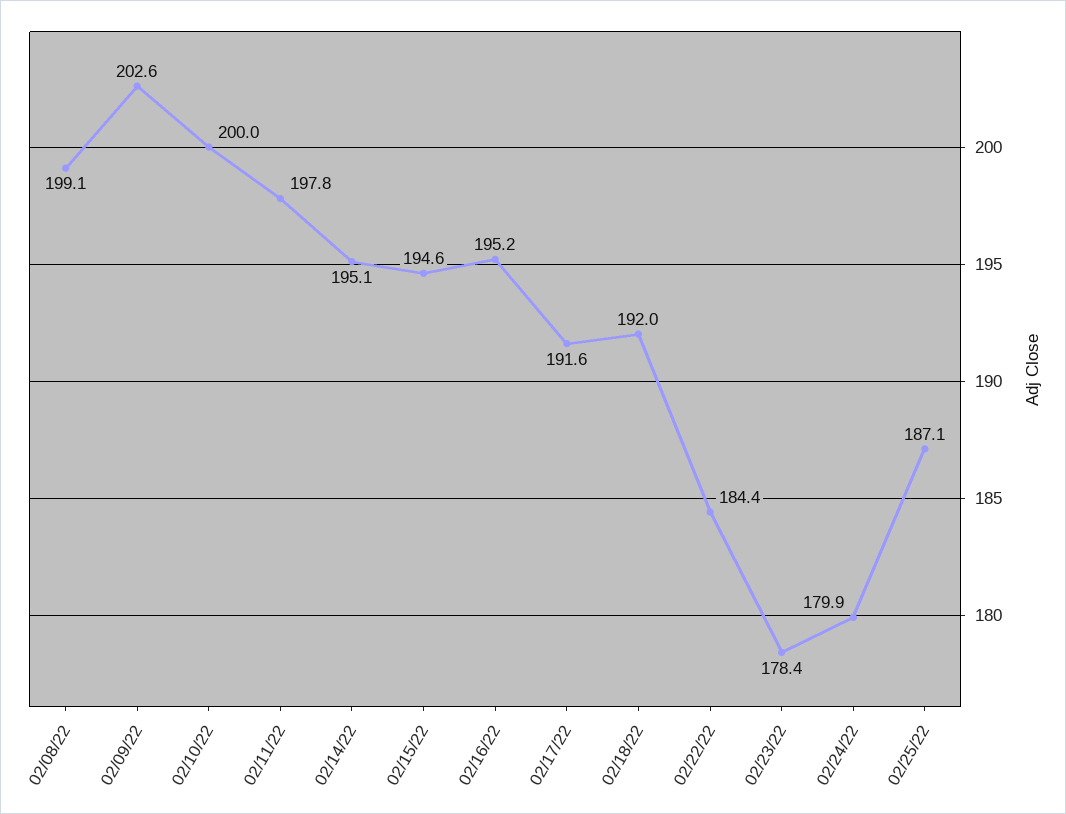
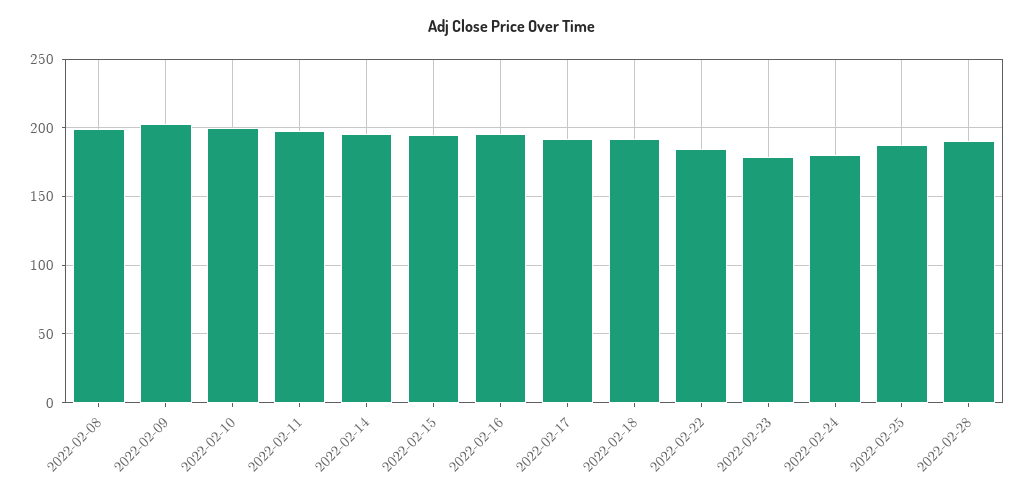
2022-02-28: none -> 190

